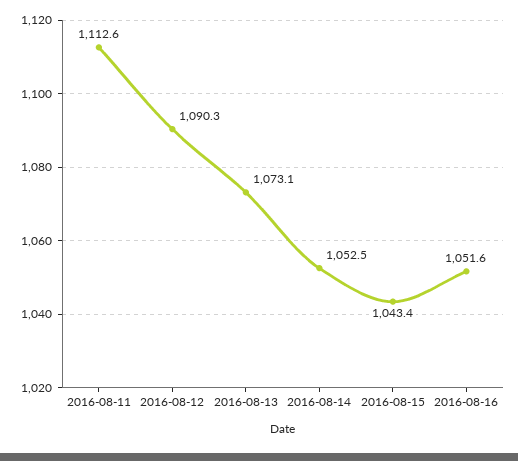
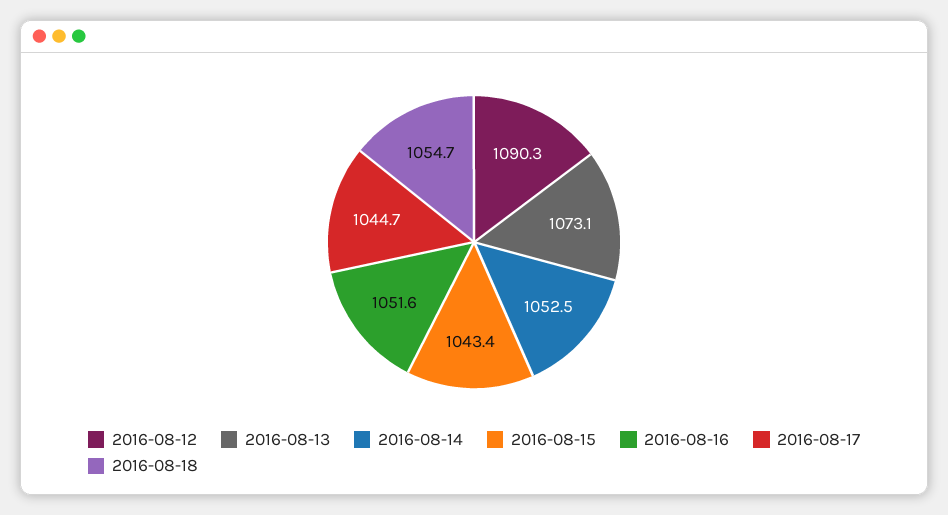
2016-08-11: 1112.6 -> none
2016-08-17: none -> 1044.7
2016-08-18: none -> 1054.7

